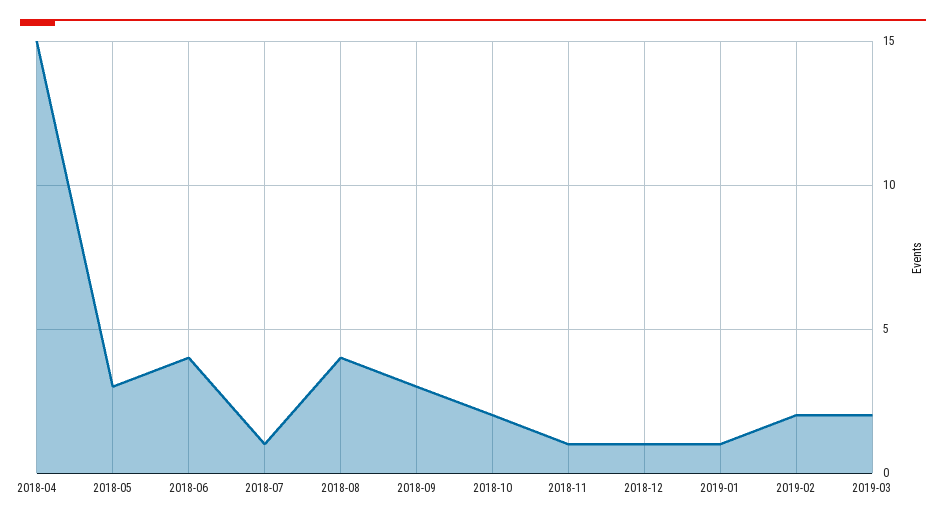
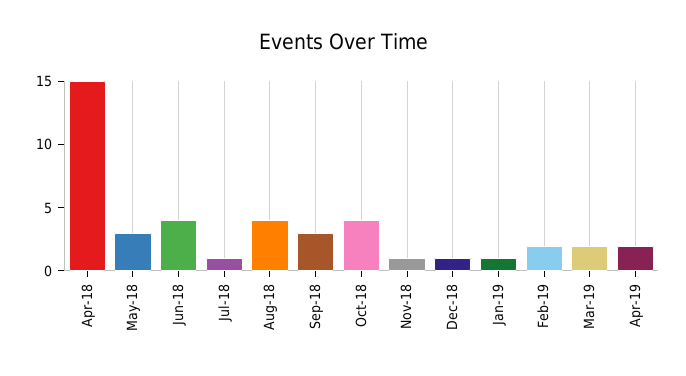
2018-10: 2 -> 4
Apr-19: none -> 2

